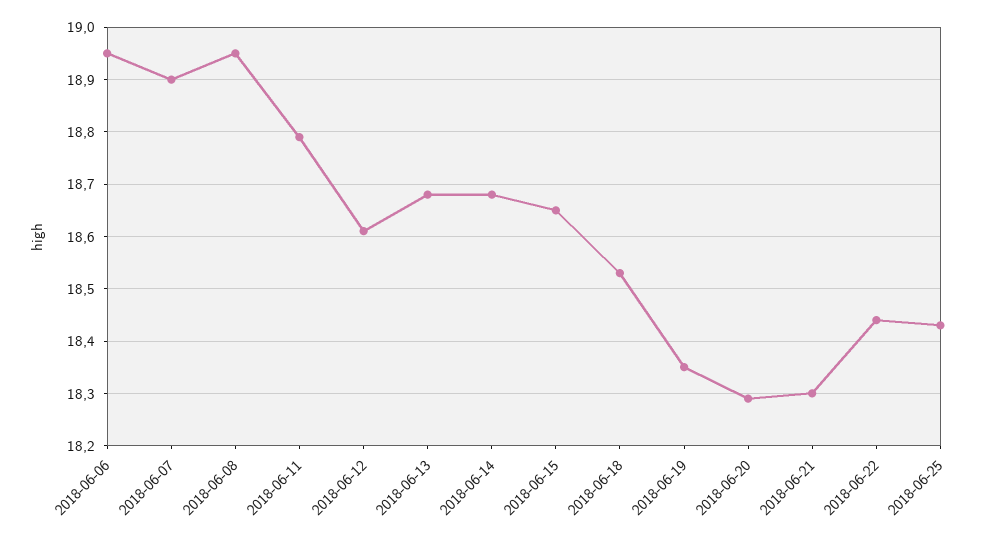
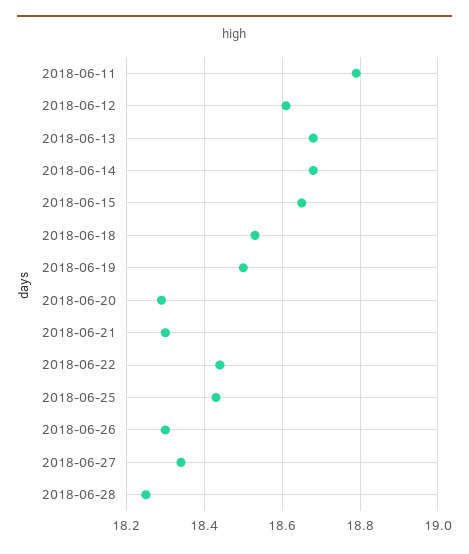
2018-06-06: 18.95 -> none
2018-06-07: 18.9 -> none
2018-06-08: 18.95 -> none
2018-06-19: 18.35 -> 18.5
2018-06-26: none -> 18.3
2018-06-27: none -> 18.35
2018-06-28: none -> 18.25

